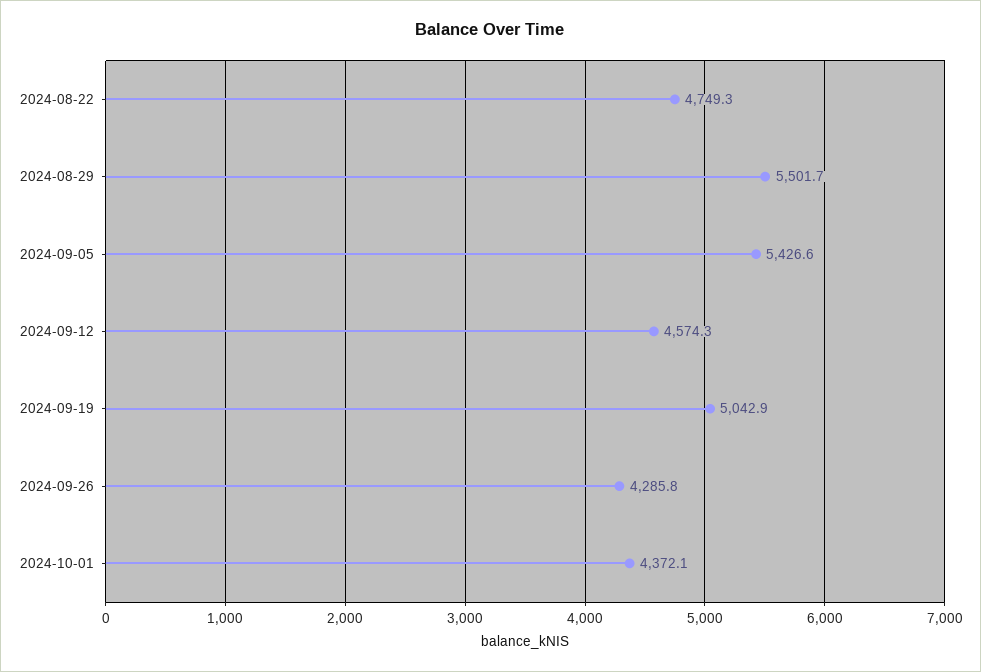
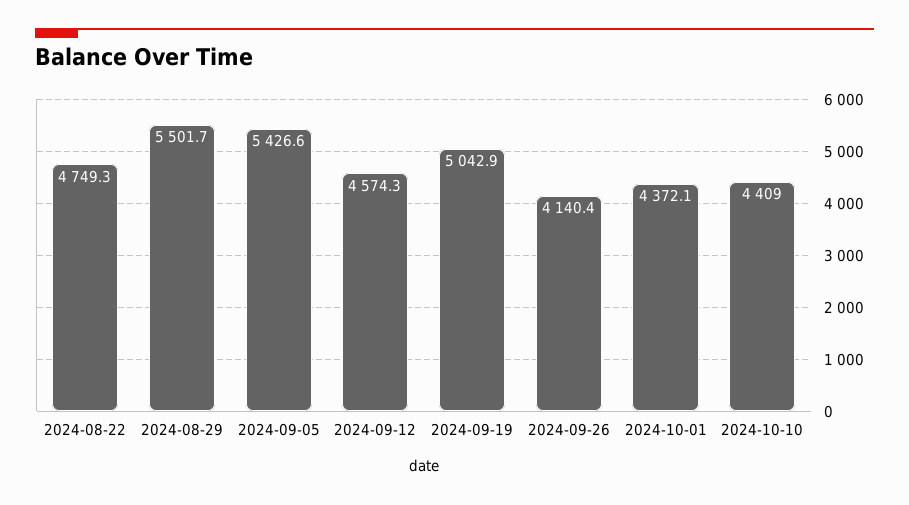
2024-09-26: 4285.8 -> 4140.4
2024-10-10: none -> 4409

